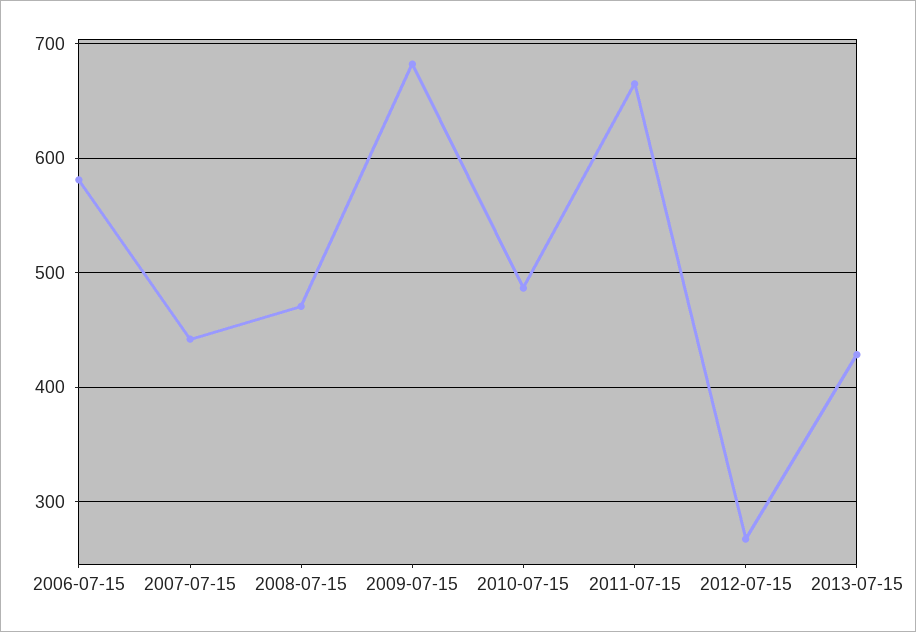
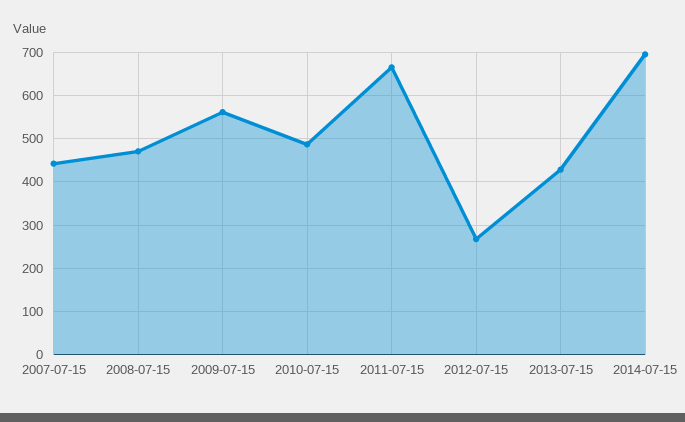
2006-07-15: 580 -> none
2009-07-15: 680 -> 560
2014-07-15: none -> 700

